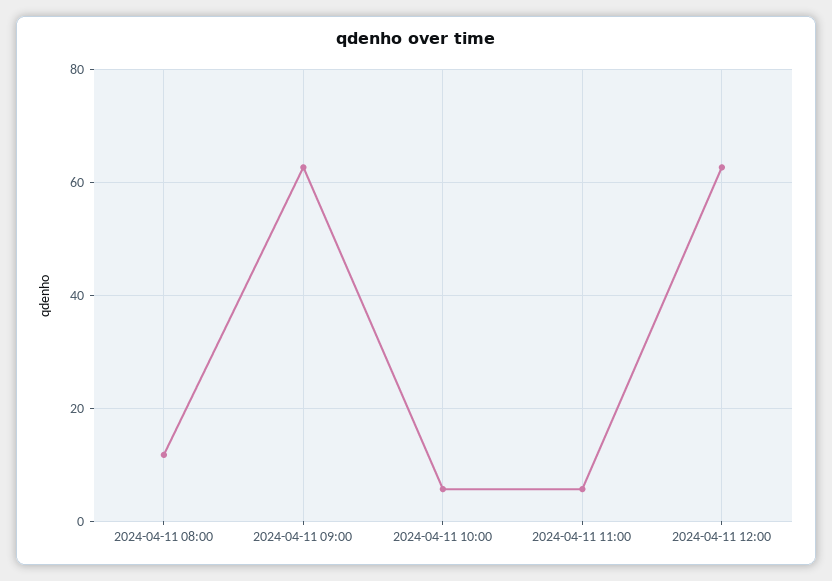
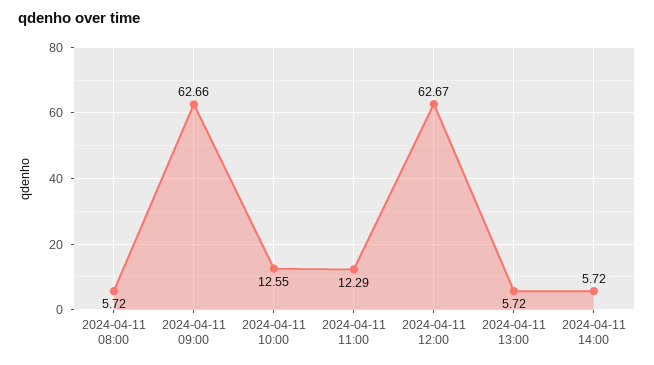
2024-04-11 08:00: 12 -> 5.72
2024-04-11 10:00: 6 -> 12.55
2024-04-11 11:00: 6 -> 12.29
2024-04-11 13:00: none -> 5.72
2024-04-11 14:00: none -> 5.72

